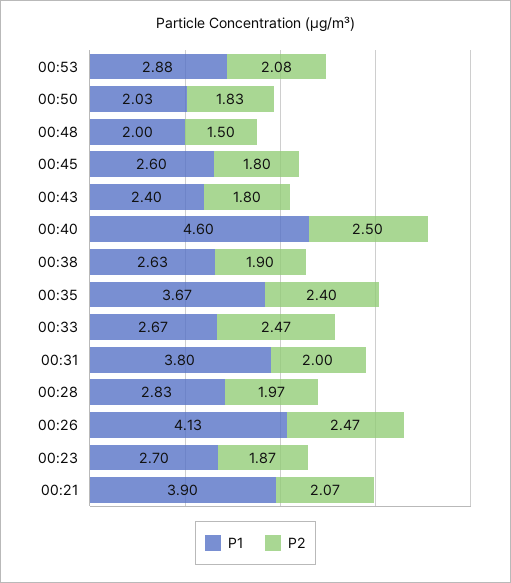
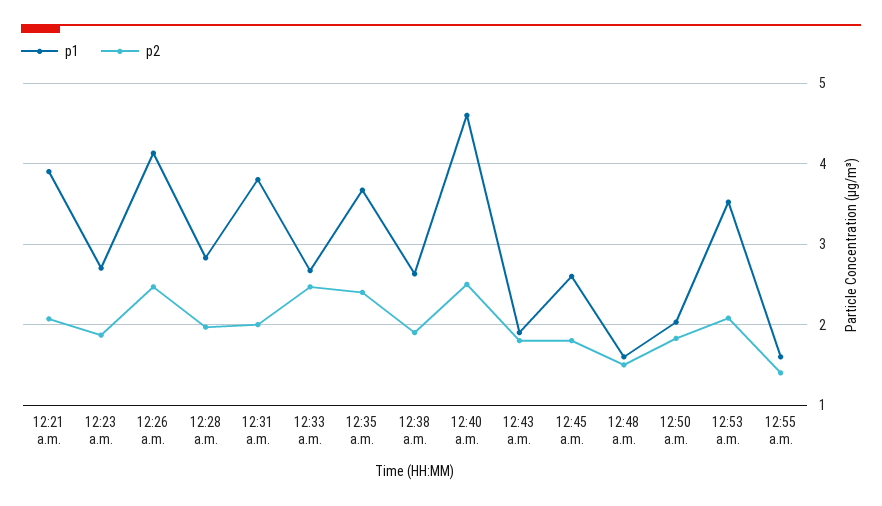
P1, 00:53: 2.88 -> 3.5
P1, 00:48: 2 -> 1.6
P1, 00:43: 2.4 -> 1.9
P1, 12:55 a.m.: none -> 1.6
P2, 12:55 a.m.: none -> 1.4

